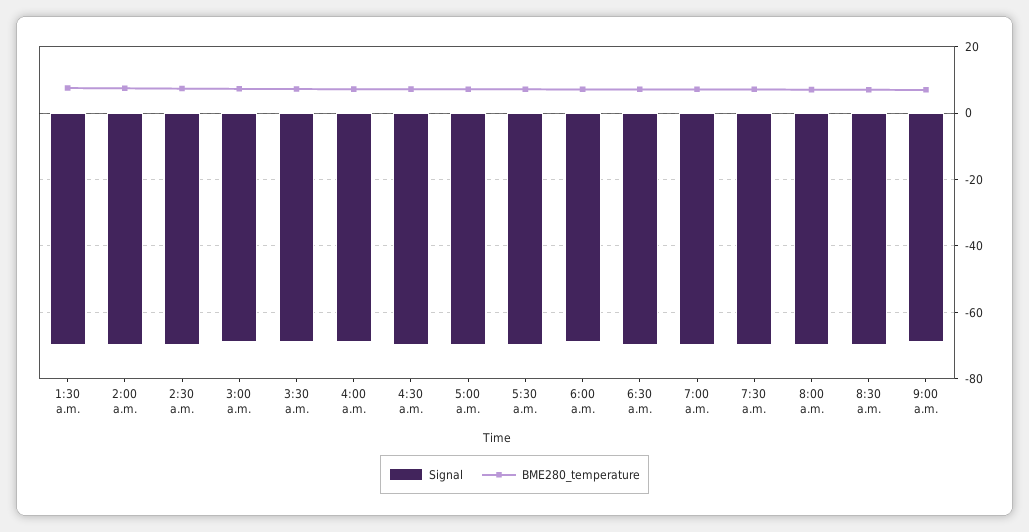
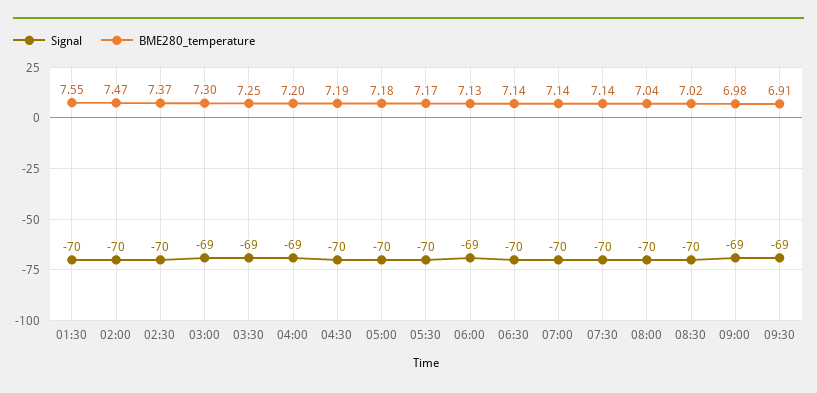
Signal, 09:30: none -> -69
BME280_temperature, 09:30: none -> 6.91

